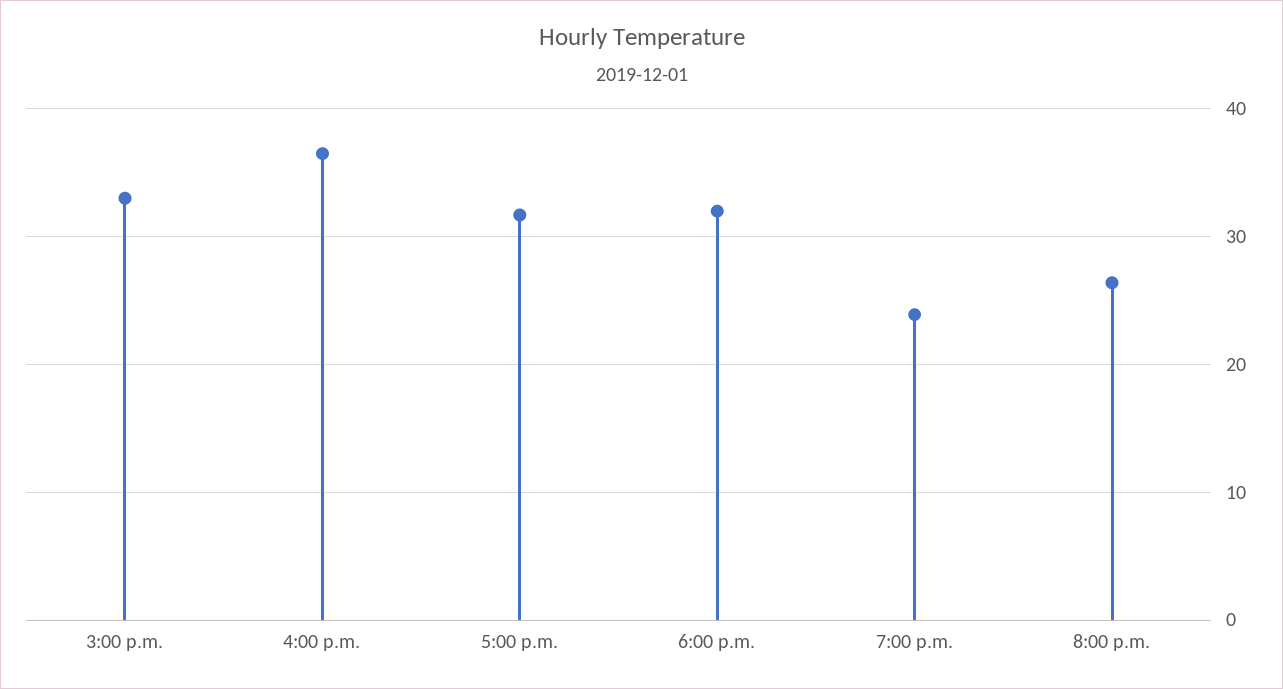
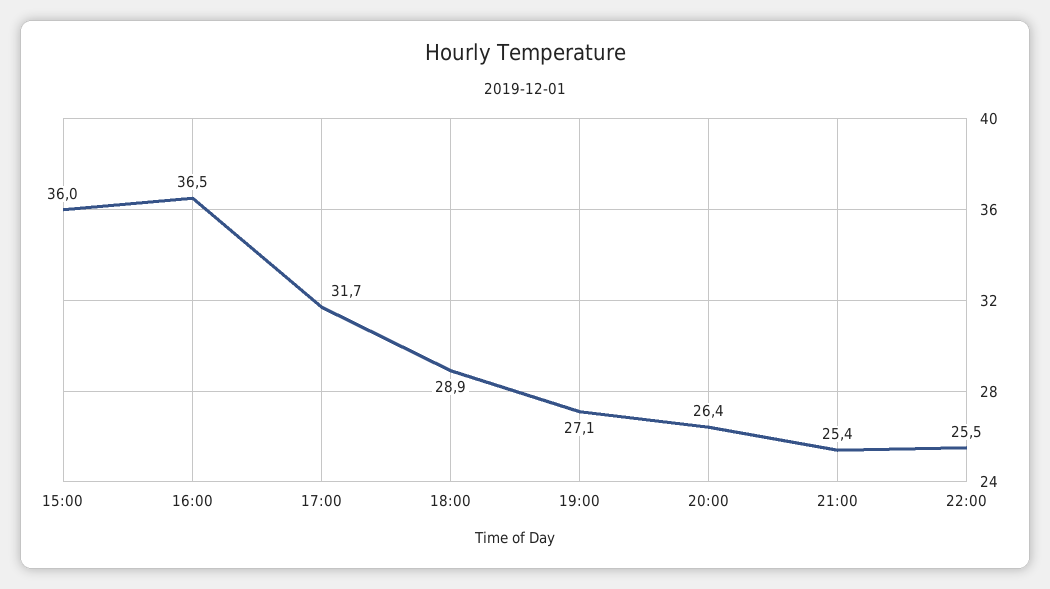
3:00 p.m.: 33 -> 36
6:00 p.m.: 32 -> 28.9
7:00 p.m.: 24 -> 27.1
21:00: none -> 25.4
22:00: none -> 25.5

